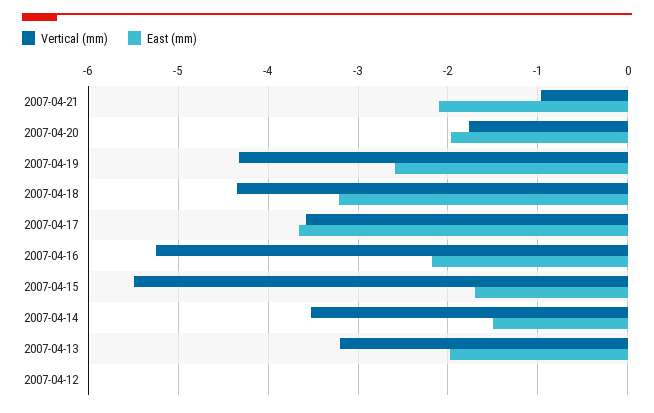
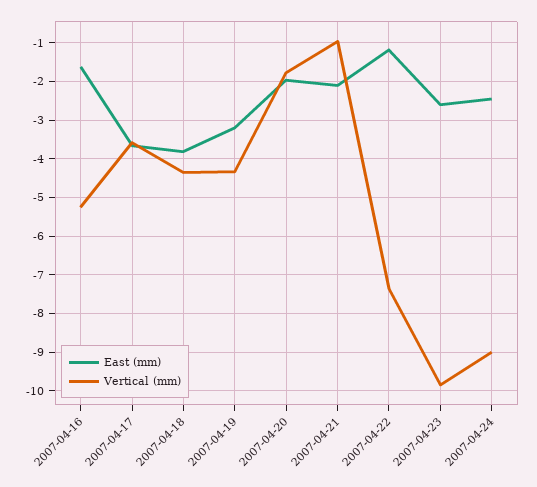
East (mm), 2007-04-19: -2.6 -> -3.2
East (mm), 2007-04-18: -3.2 -> -3.8
East (mm), 2007-04-16: -2.2 -> -1.6
Vertical (mm), 2007-04-15: -5.5 -> none
East (mm), 2007-04-15: -1.7 -> none
Vertical (mm), 2007-04-14: -3.5 -> none
East (mm), 2007-04-14: -1.5 -> none
Vertical (mm), 2007-04-13: -3.2 -> none
East (mm), 2007-04-13: -2 -> none
Vertical (mm), 2007-04-12: 0 -> none
East (mm), 2007-04-12: 0 -> none
East (mm), 2007-04-22: none -> -1.2
Vertical (mm), 2007-04-22: none -> -7.4
East (mm), 2007-04-23: none -> -2.6
Vertical (mm), 2007-04-23: none -> -9.8
East (mm), 2007-04-24: none -> -2.4
Vertical (mm), 2007-04-24: none -> -9

